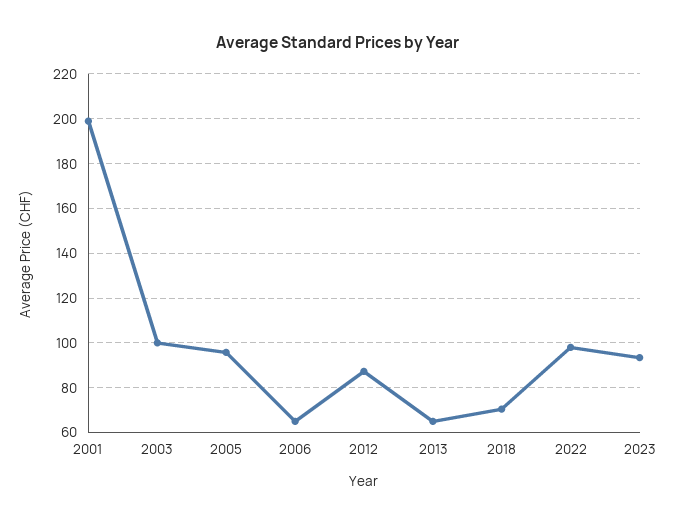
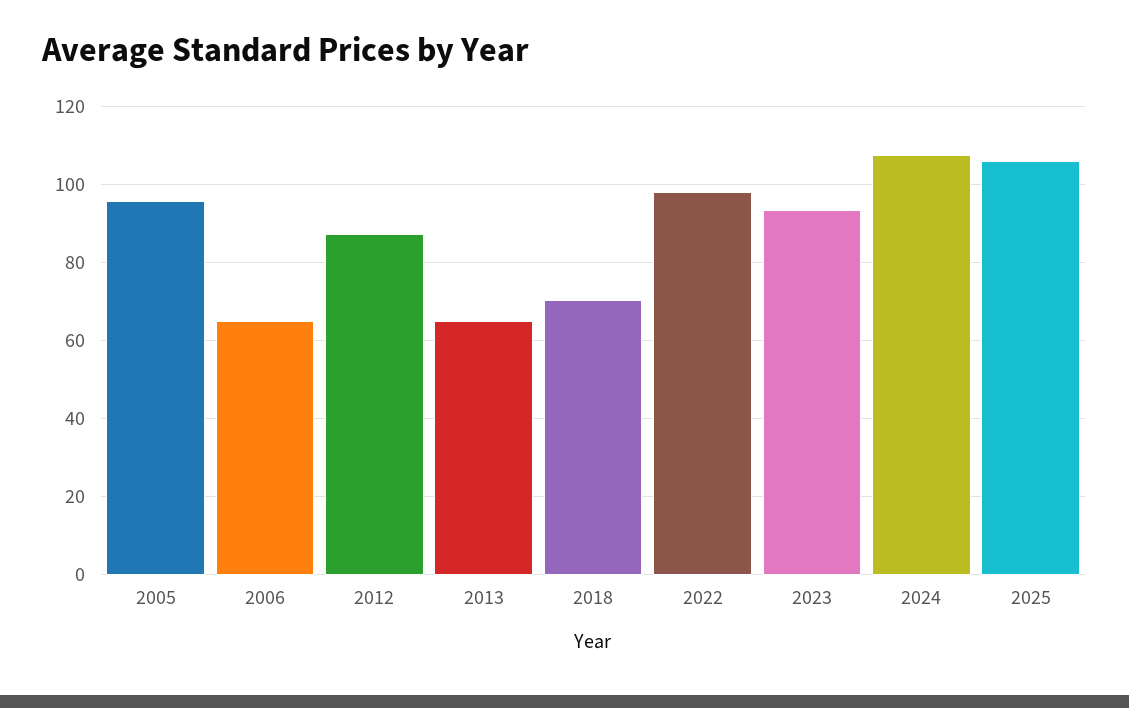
2001: 200 -> none
2003: 100 -> none
2024: none -> 108
2025: none -> 106

